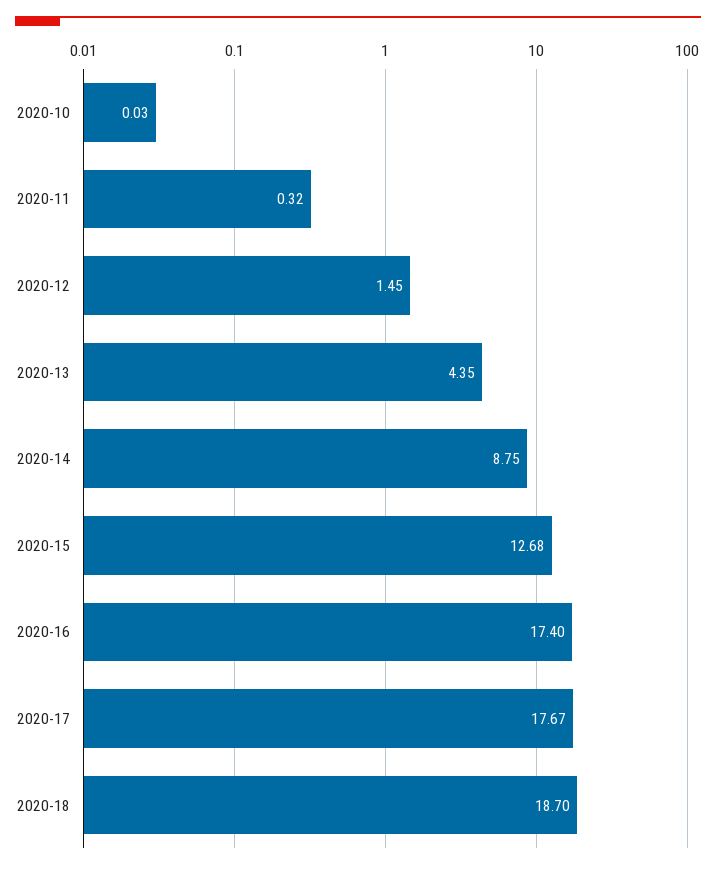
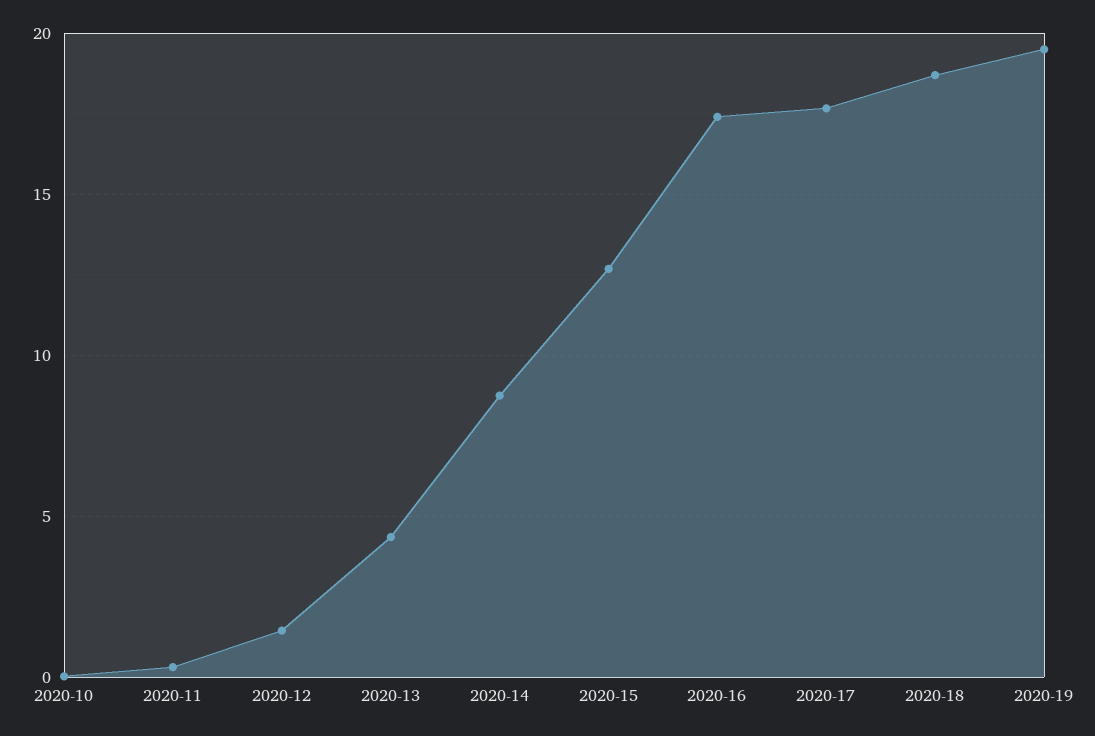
2020-19: none -> 19.5

